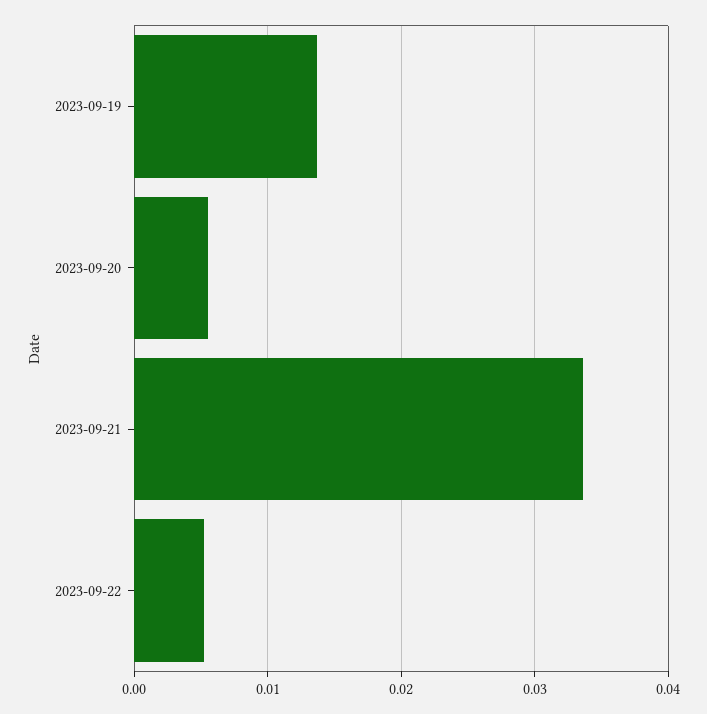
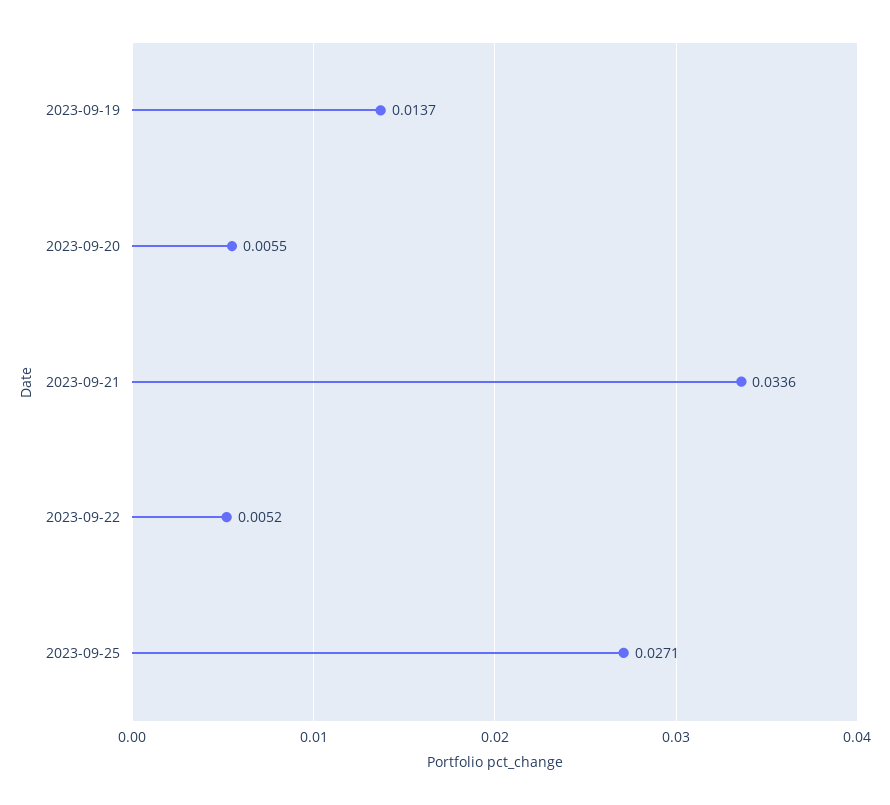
2023-09-25: none -> 0.0271

